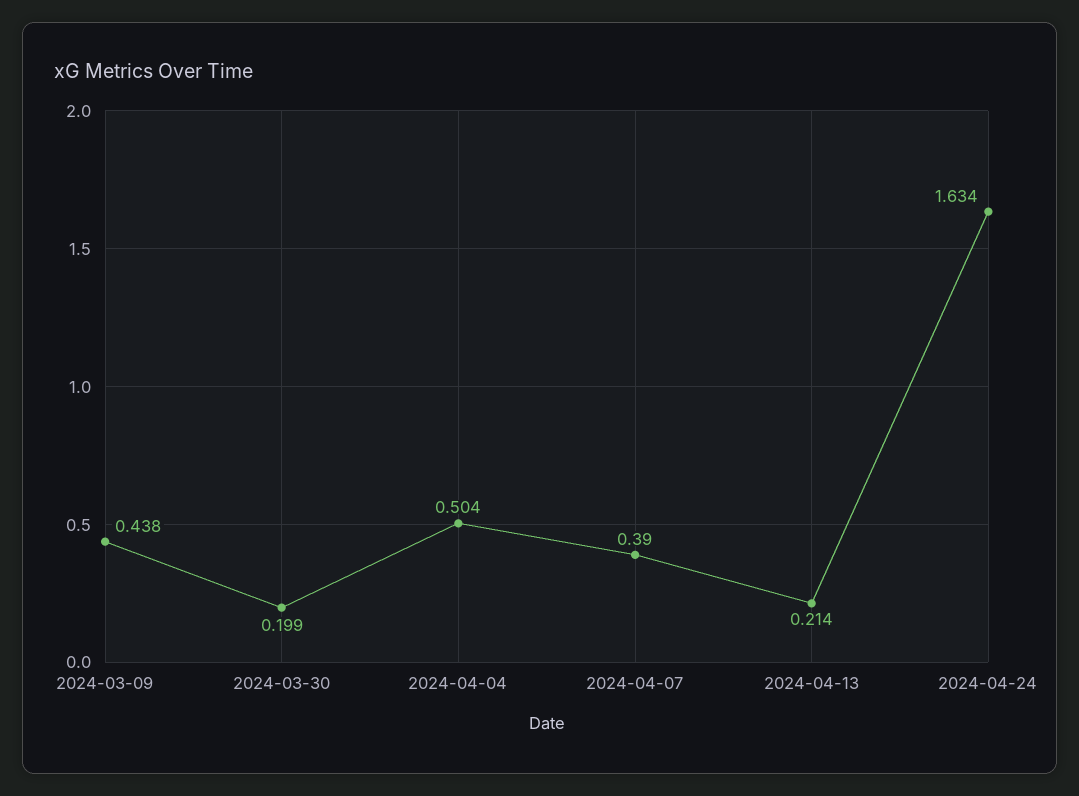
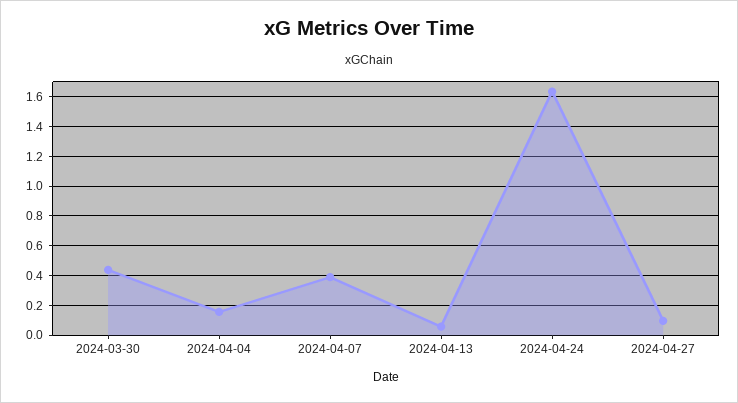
2024-03-09: 0.438 -> none
2024-03-30: 0.199 -> 0.45
2024-04-04: 0.504 -> 0.15
2024-04-13: 0.214 -> 0.05
2024-04-27: none -> 0.1

